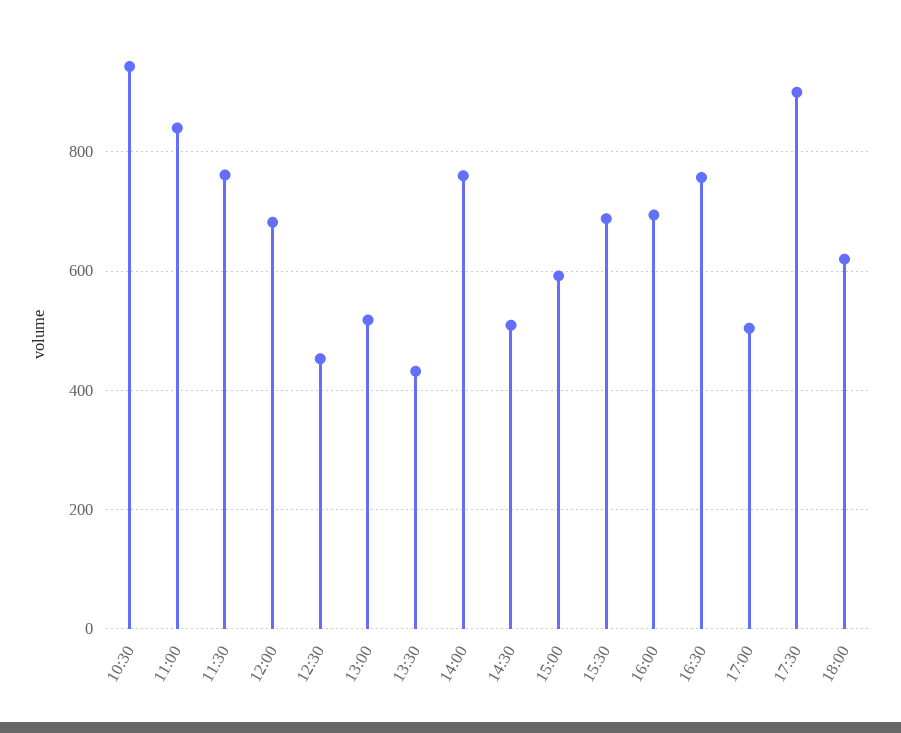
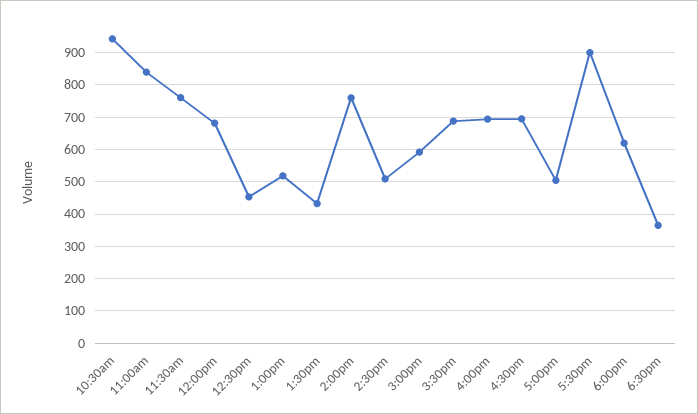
16:30: 760 -> 700
6:30pm: none -> 360

